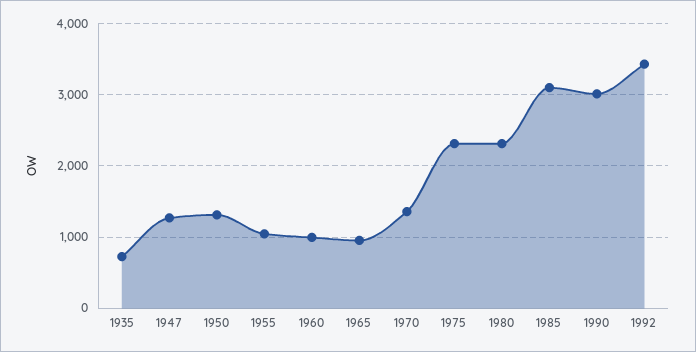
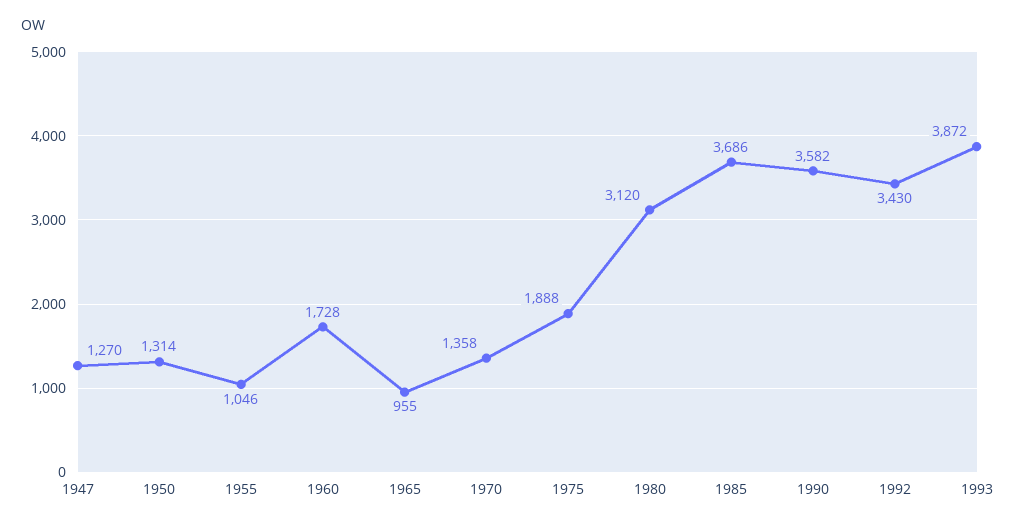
1935: 700 -> none
1960: 1000 -> 1728
1975: 2300 -> 1888
1980: 2300 -> 3120
1985: 3100 -> 3686
1990: 3000 -> 3582
1993: none -> 3872

